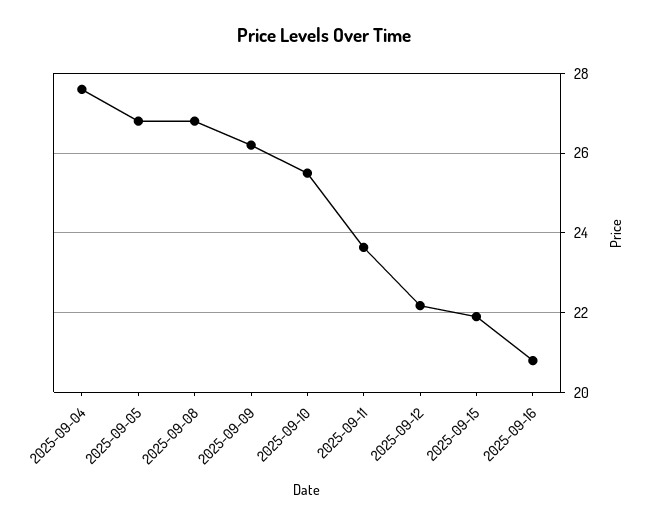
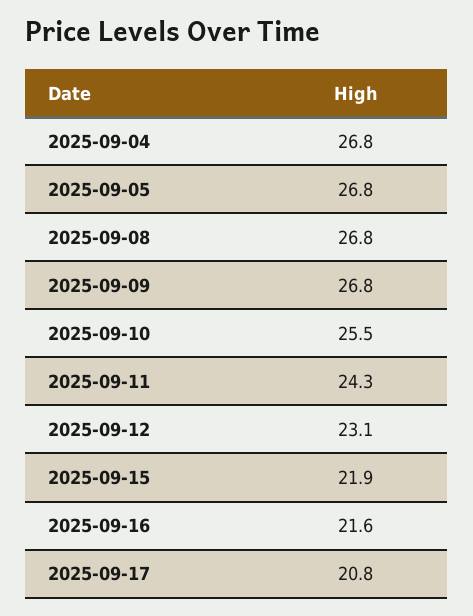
2025-09-04: 27.6 -> 26.8
2025-09-09: 26.2 -> 26.8
2025-09-11: 23.6 -> 24.3
2025-09-12: 22.2 -> 23.1
2025-09-16: 20.8 -> 21.6
2025-09-17: none -> 20.8

